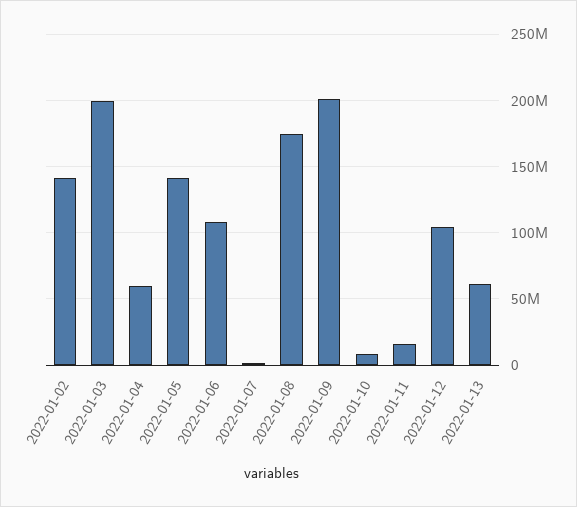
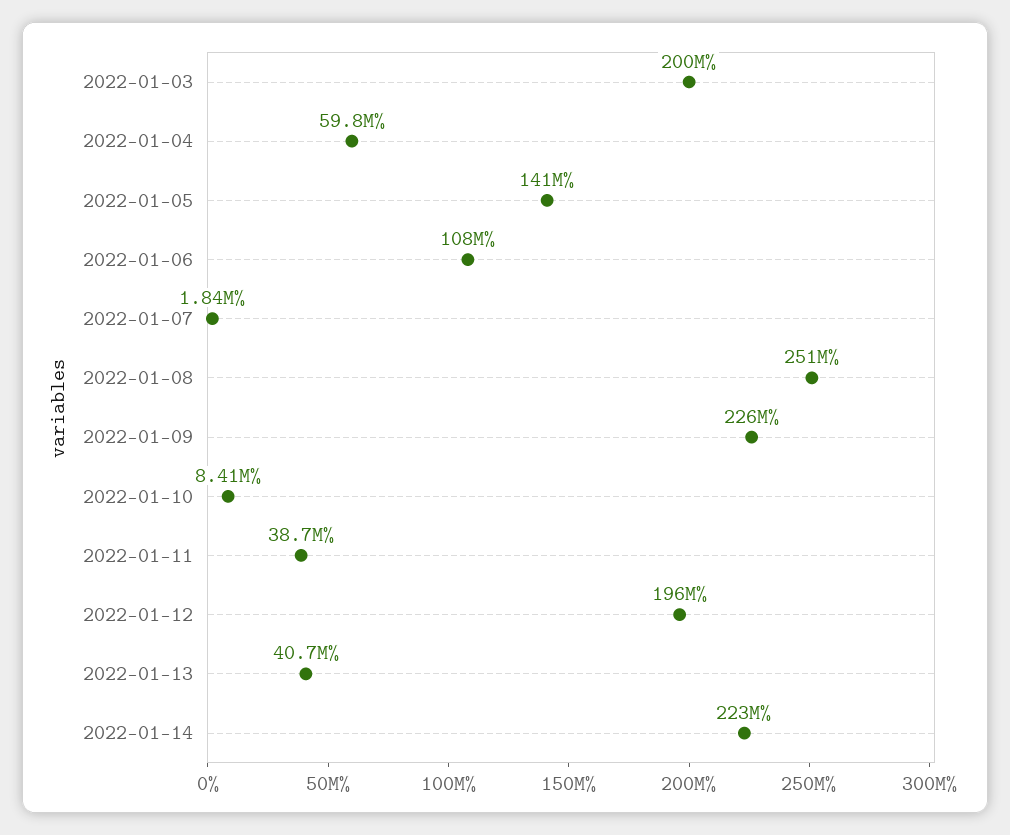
2022-01-02: 140000000 -> none
2022-01-08: 175000000 -> 251000000
2022-01-09: 200000000 -> 226000000
2022-01-11: 15000000 -> 38700000
2022-01-12: 105000000 -> 196000000
2022-01-13: 60000000 -> 40700000
2022-01-14: none -> 223000000

